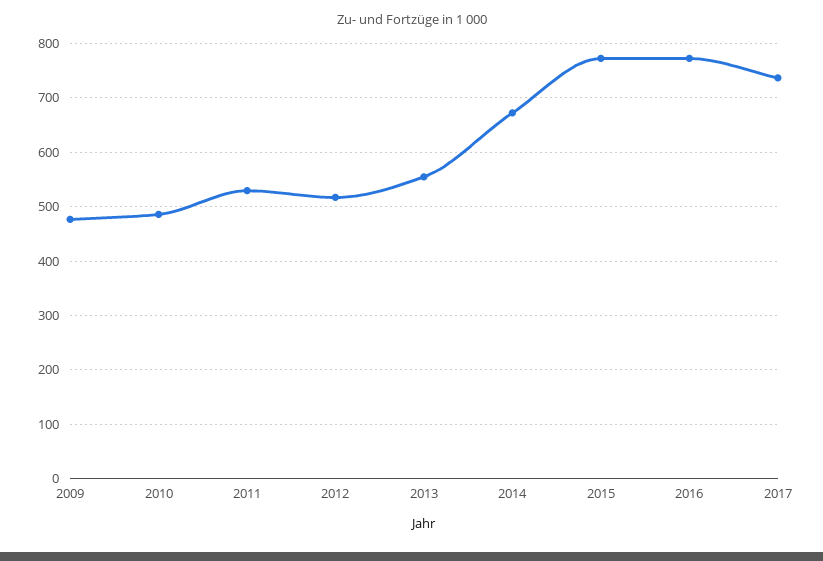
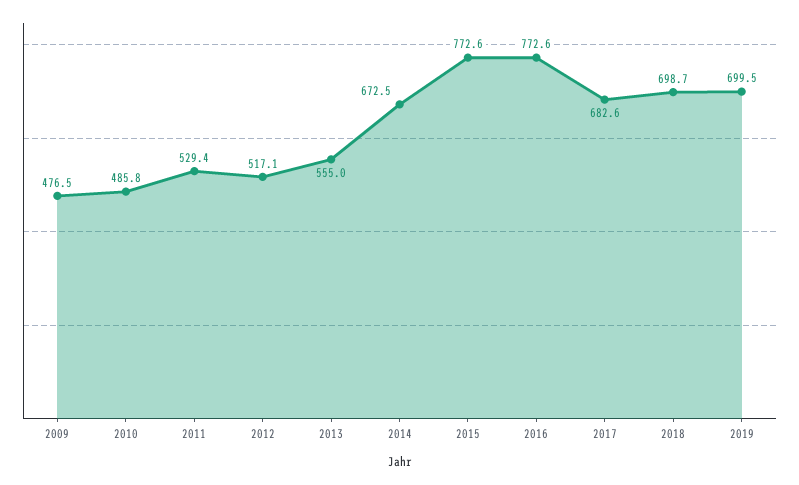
2017: 740 -> 682.6
2018: none -> 698.7
2019: none -> 699.5

